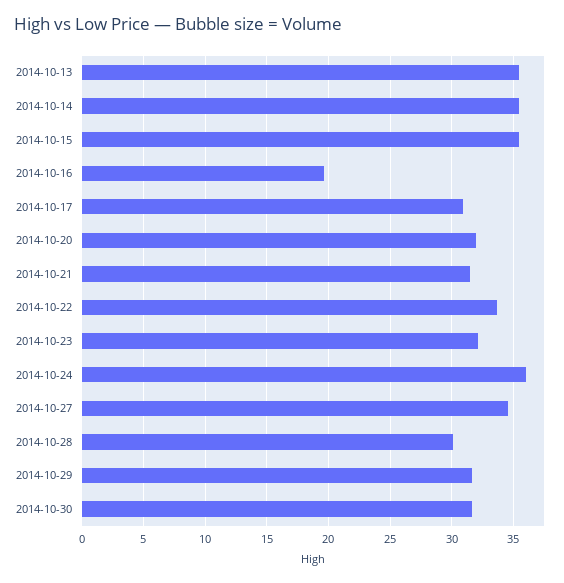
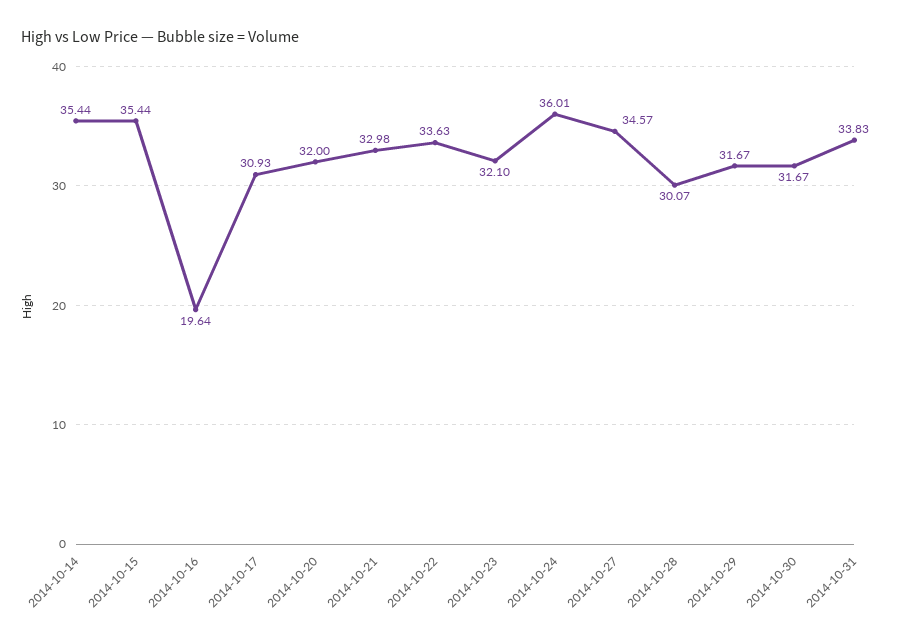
2014-10-13: 35.5 -> none
2014-10-21: 31.5 -> 32.98
2014-10-31: none -> 33.83

